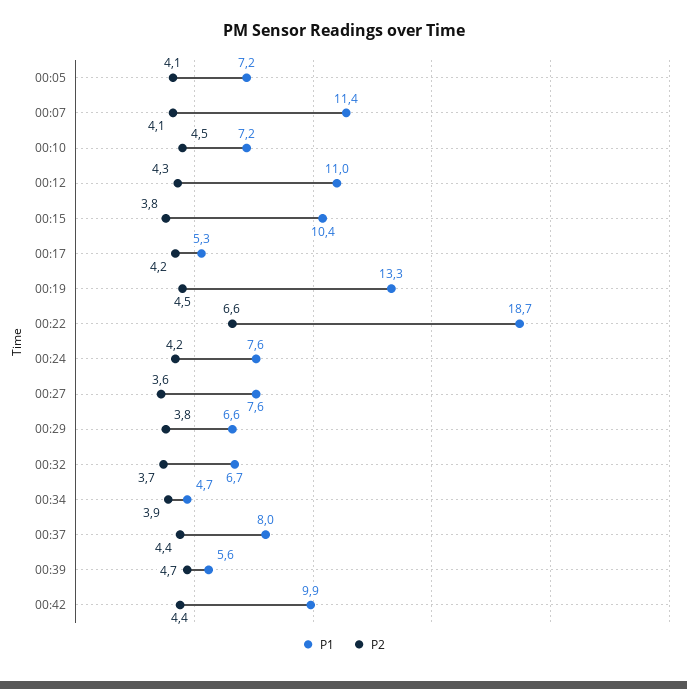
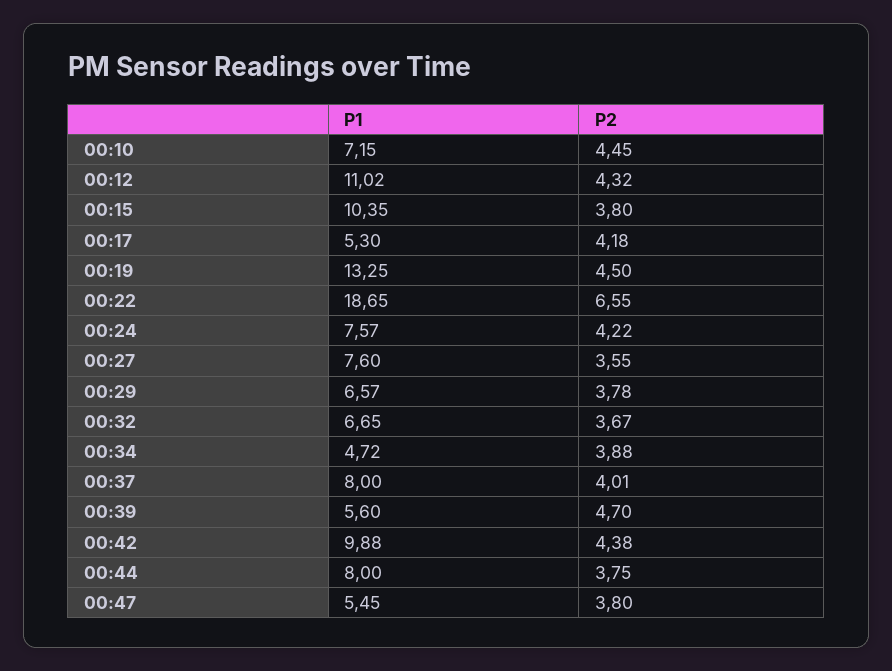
P1, 00:05: 7.2 -> none
P2, 00:05: 4.1 -> none
P1, 00:07: 11.4 -> none
P2, 00:07: 4.1 -> none
P2, 00:37: 4.4 -> 4.01
P1, 00:44: none -> 8
P2, 00:44: none -> 3.75
P1, 00:47: none -> 5.45
P2, 00:47: none -> 3.8

